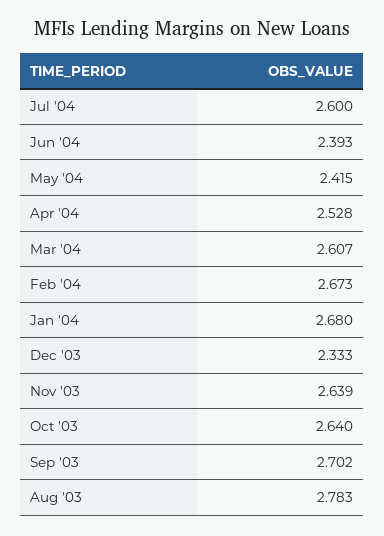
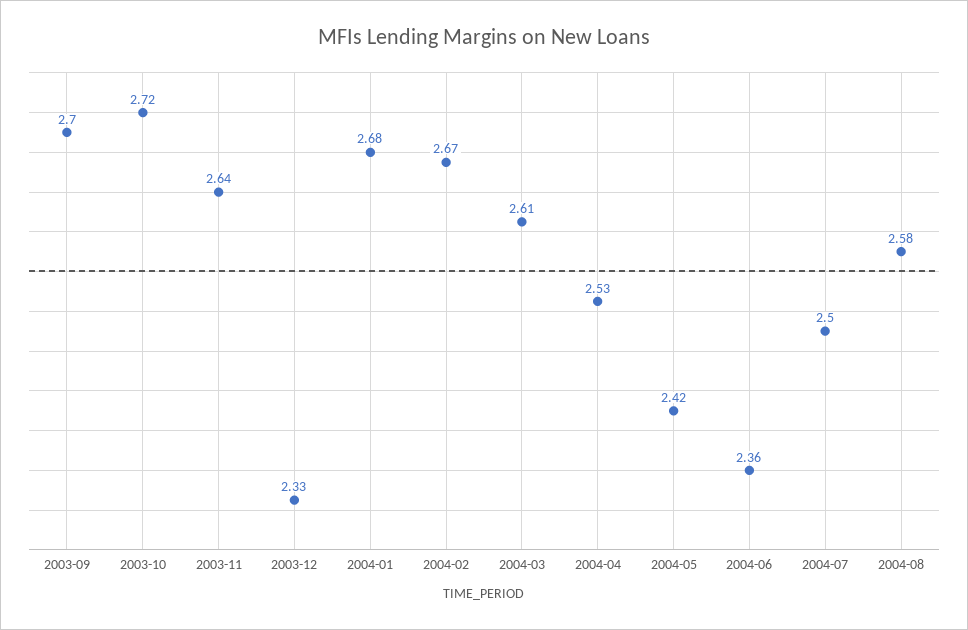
Jul '04: 2.6 -> 2.5
Jun '04: 2.393 -> 2.36
Oct '03: 2.64 -> 2.72
Aug '03: 2.783 -> none
2004-08: none -> 2.58

